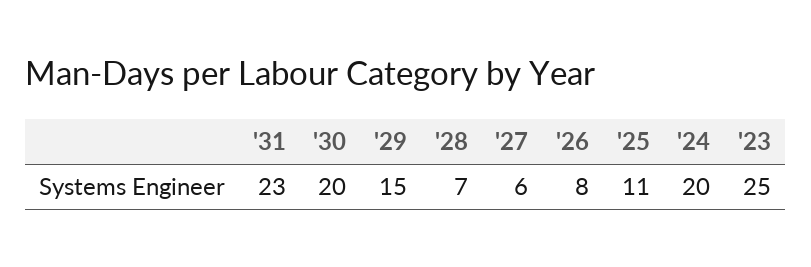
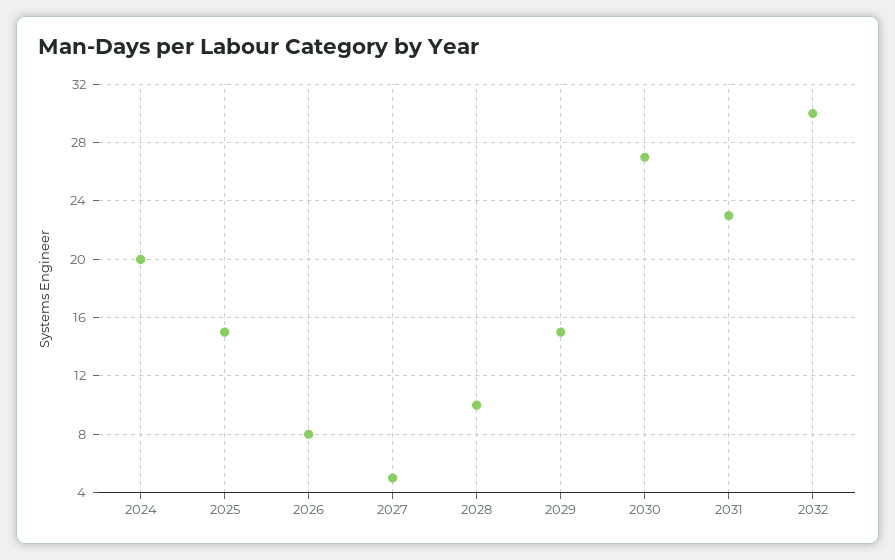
'30: 20 -> 27
'28: 7 -> 10
'27: 6 -> 5
'25: 11 -> 15
'23: 25 -> none
2032: none -> 30

